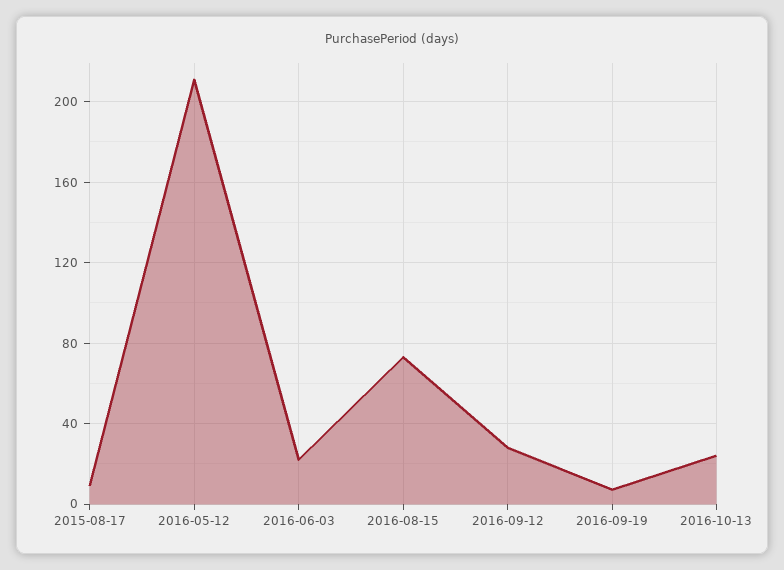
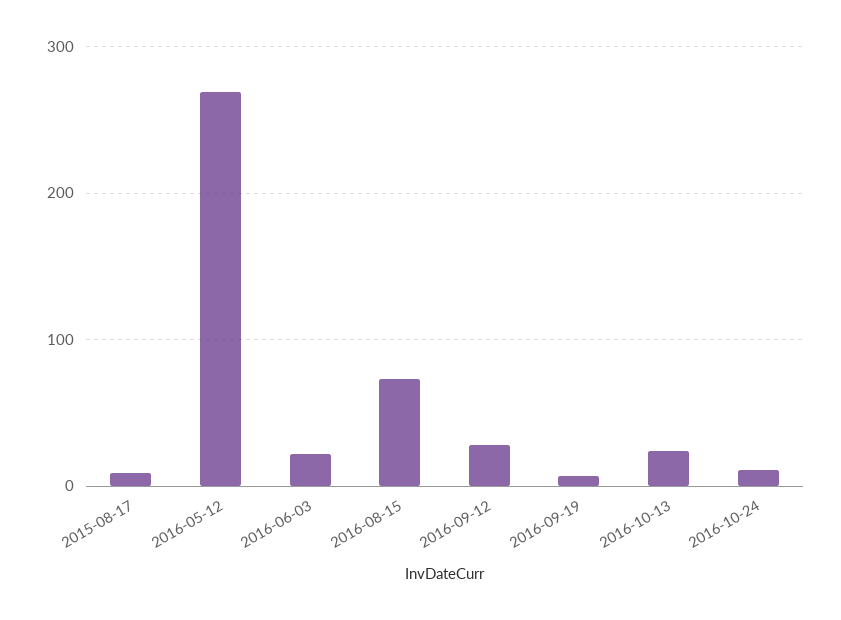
2016-05-12: 210 -> 270
2016-10-24: none -> 10

